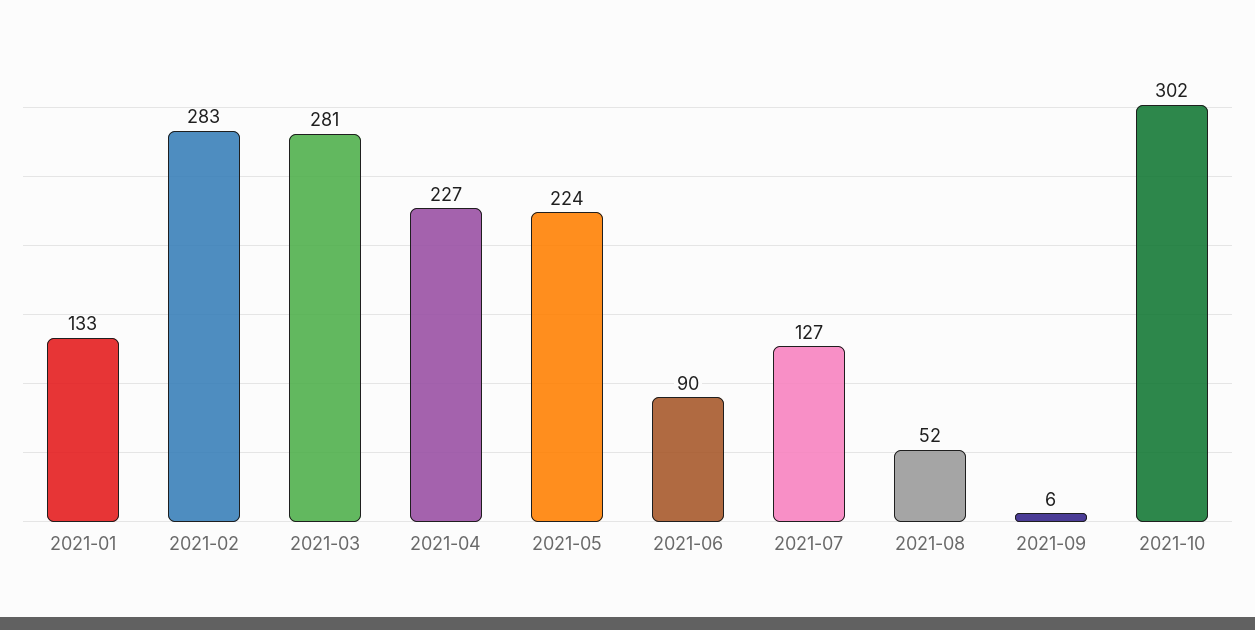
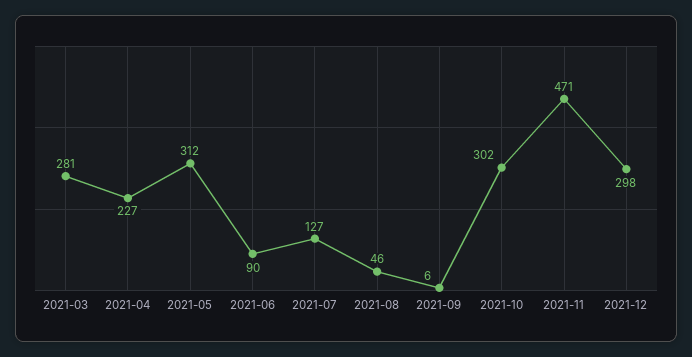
2021-01: 133 -> none
2021-02: 283 -> none
2021-05: 224 -> 312
2021-08: 52 -> 46
2021-11: none -> 471
2021-12: none -> 298

